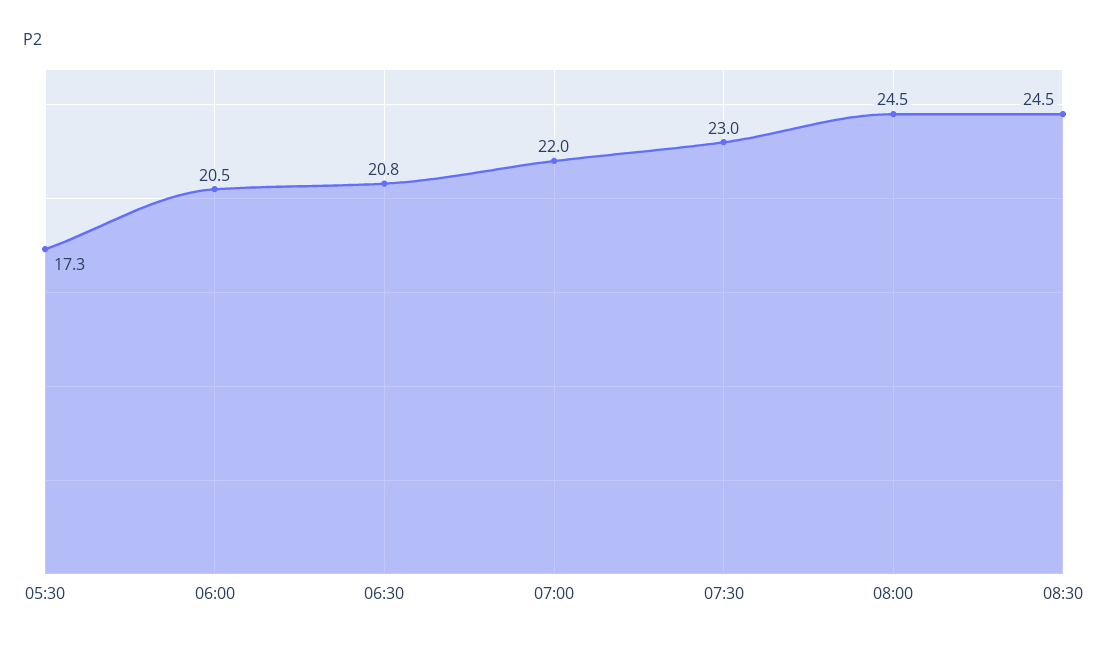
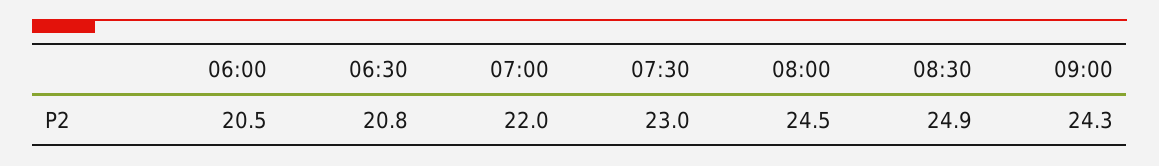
05:30: 17.3 -> none
08:30: 24.5 -> 24.9
09:00: none -> 24.3

